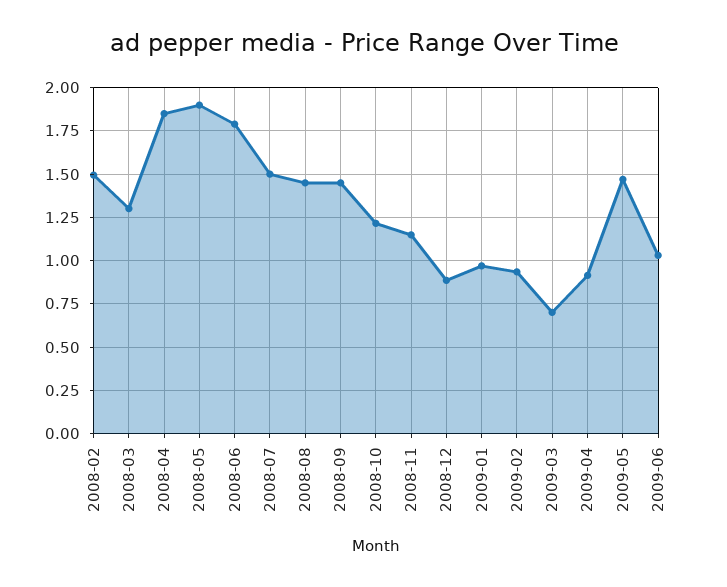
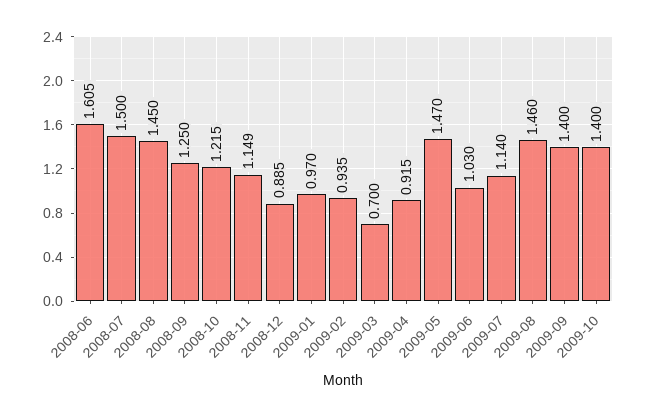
2008-02: 1.5 -> none
2008-03: 1.3 -> none
2008-04: 1.85 -> none
2008-05: 1.9 -> none
2008-06: 1.8 -> 1.605
2008-09: 1.45 -> 1.25
2009-07: none -> 1.14
2009-08: none -> 1.46
2009-09: none -> 1.4
2009-10: none -> 1.4

